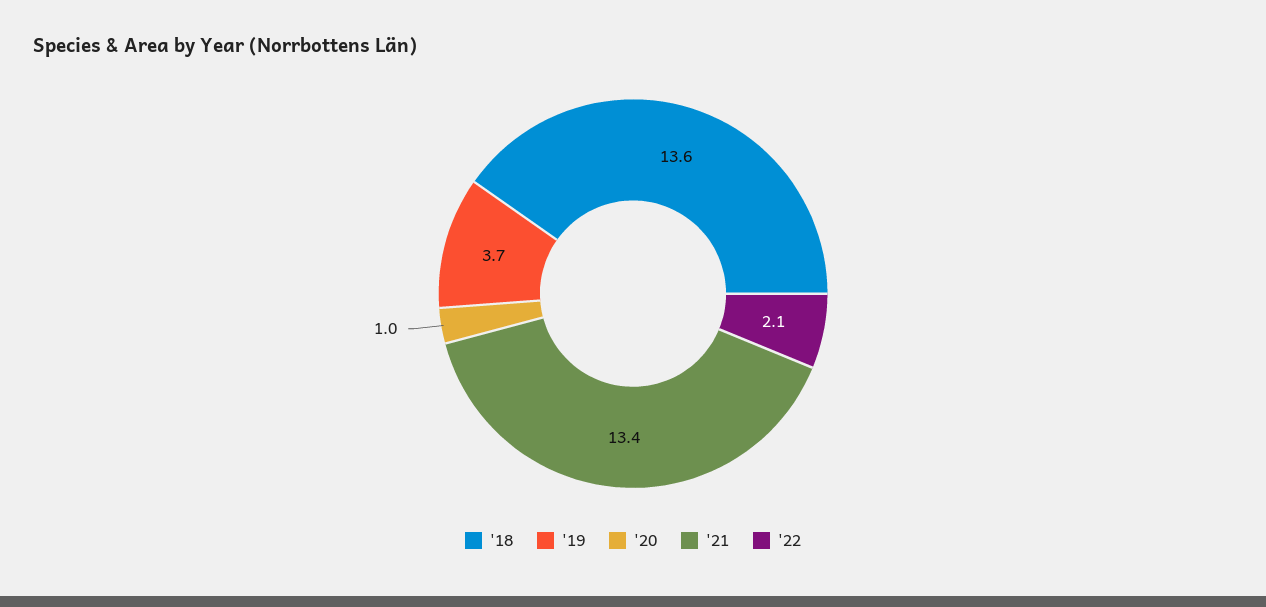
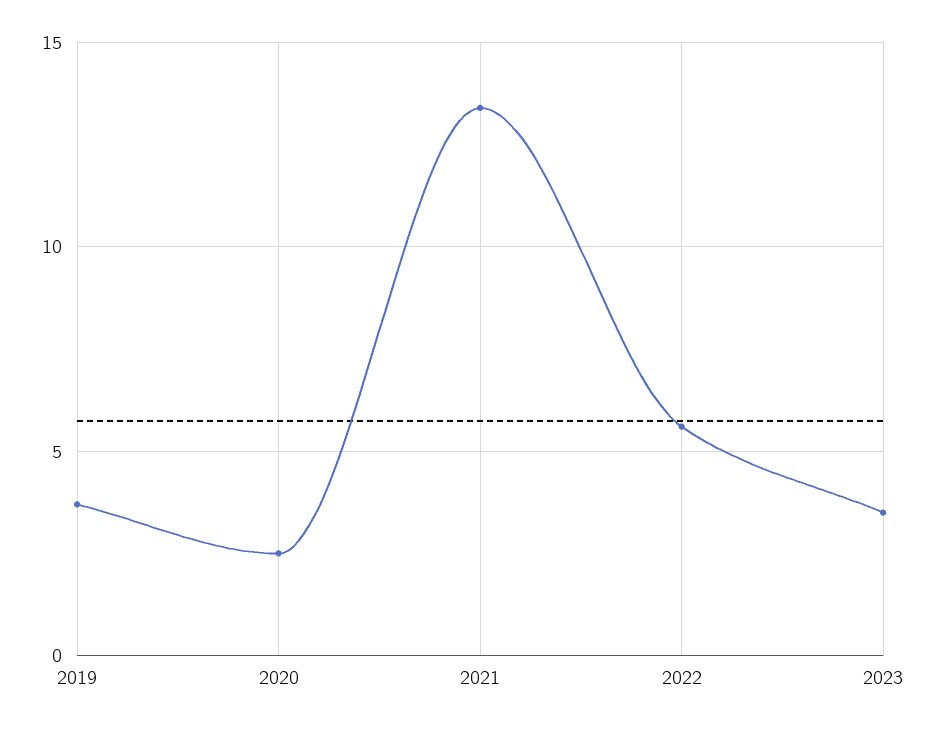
'18: 13.6 -> none
'20: 1 -> 2.5
'22: 2.1 -> 5.5
2023: none -> 3.5

